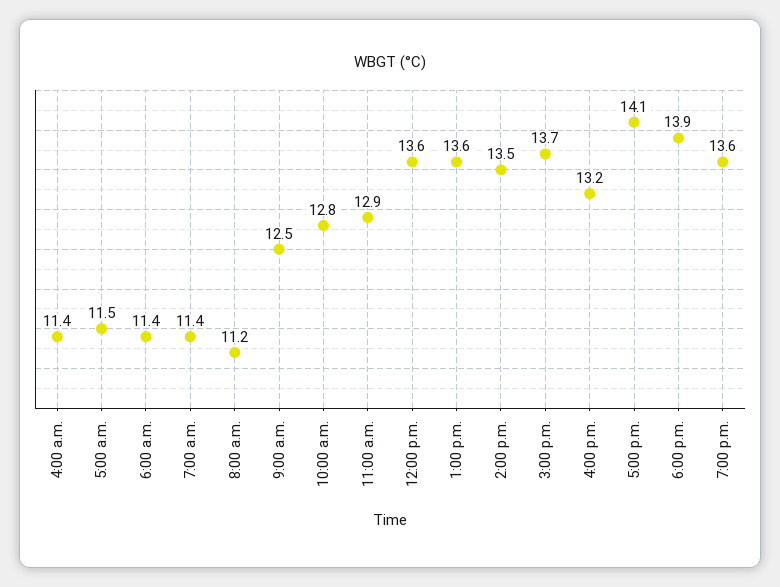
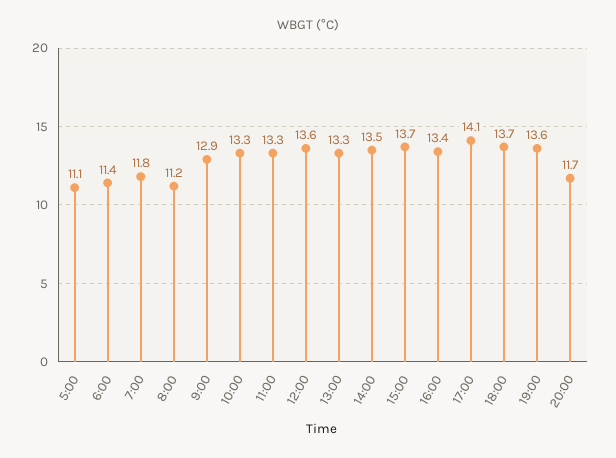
4:00 a.m.: 11.4 -> none
5:00 a.m.: 11.5 -> 11.1
7:00 a.m.: 11.4 -> 11.8
9:00 a.m.: 12.5 -> 12.9
10:00 a.m.: 12.8 -> 13.3
11:00 a.m.: 12.9 -> 13.3
1:00 p.m.: 13.6 -> 13.3
4:00 p.m.: 13.2 -> 13.4
6:00 p.m.: 13.9 -> 13.7
20:00: none -> 11.7

